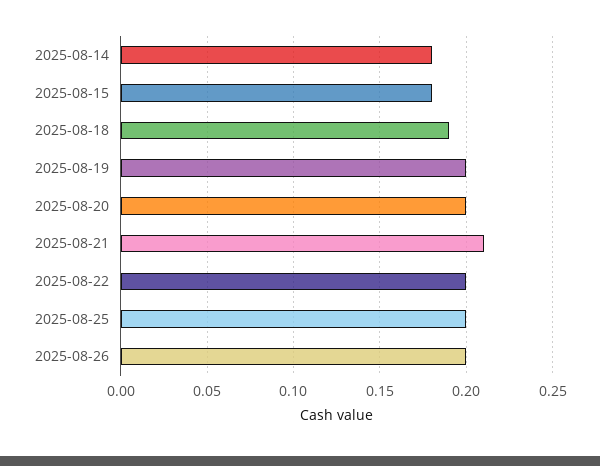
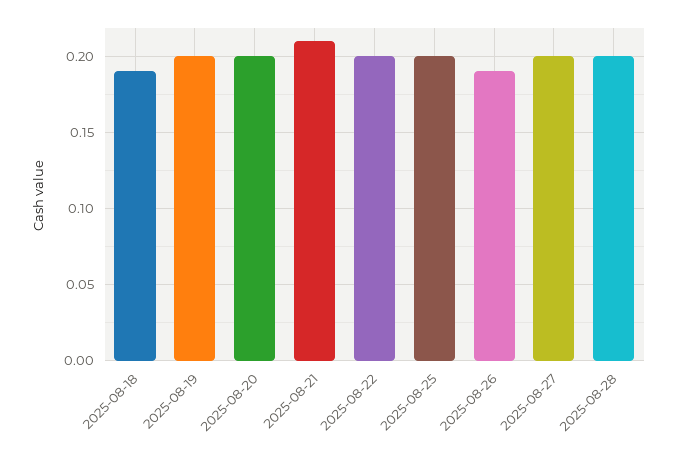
2025-08-14: 0.18 -> none
2025-08-15: 0.18 -> none
2025-08-26: 0.2 -> 0.19
2025-08-27: none -> 0.2
2025-08-28: none -> 0.2

